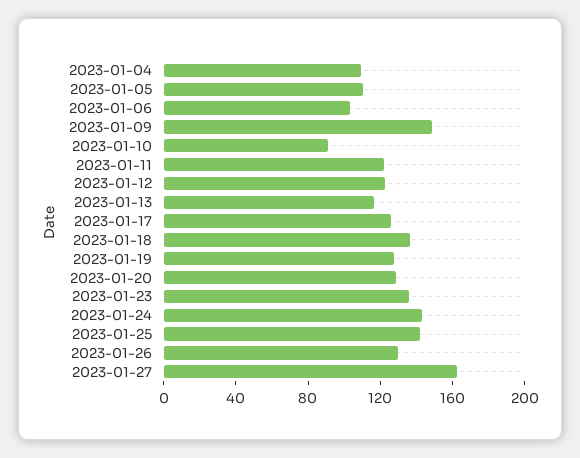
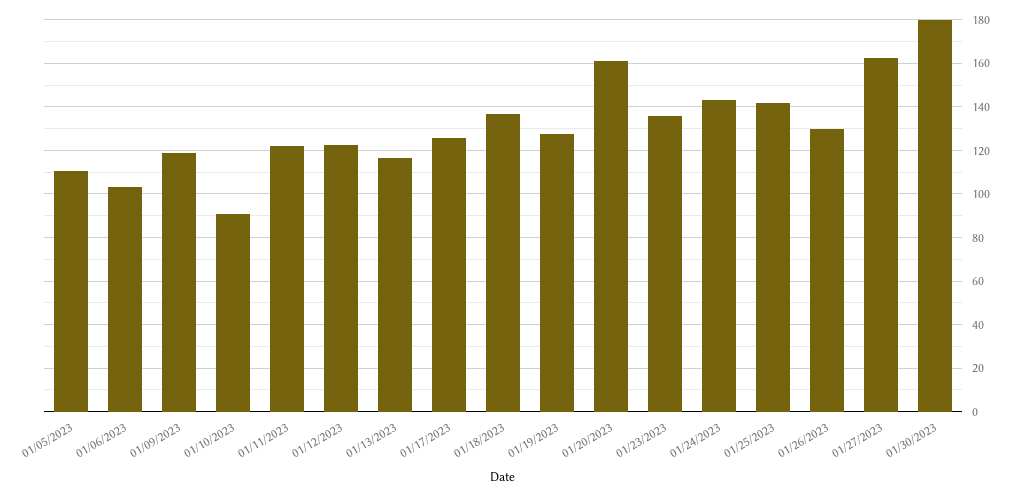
2023-01-04: 110 -> none
2023-01-09: 150 -> 120
2023-01-20: 130 -> 160
01/30/2023: none -> 180

